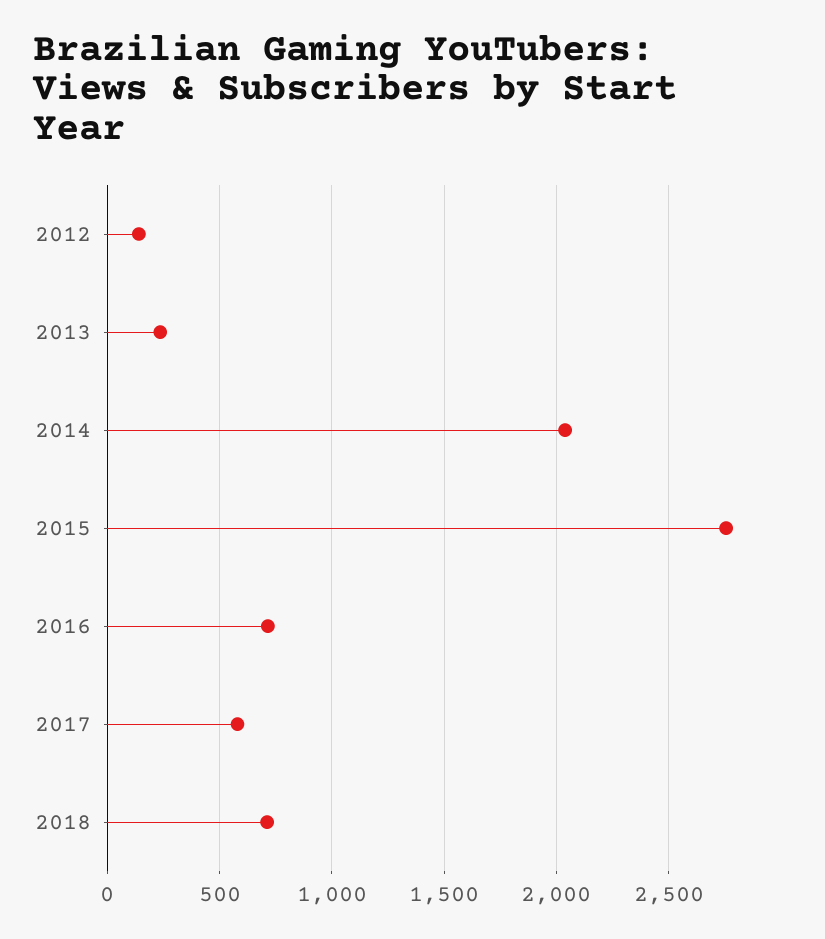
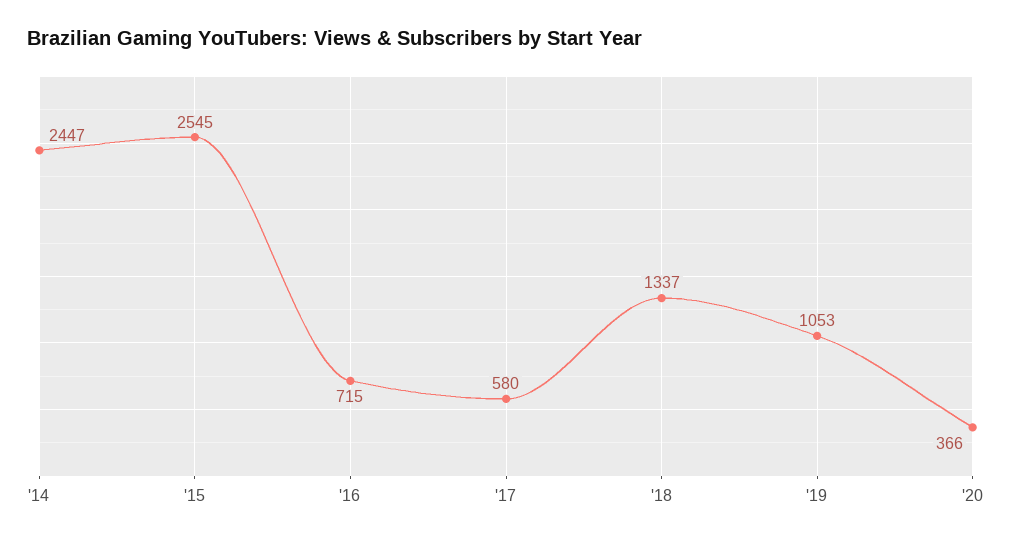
2012: 150 -> none
2013: 250 -> none
2014: 2050 -> 2447
2015: 2750 -> 2545
2018: 700 -> 1337
'19: none -> 1053
'20: none -> 366

